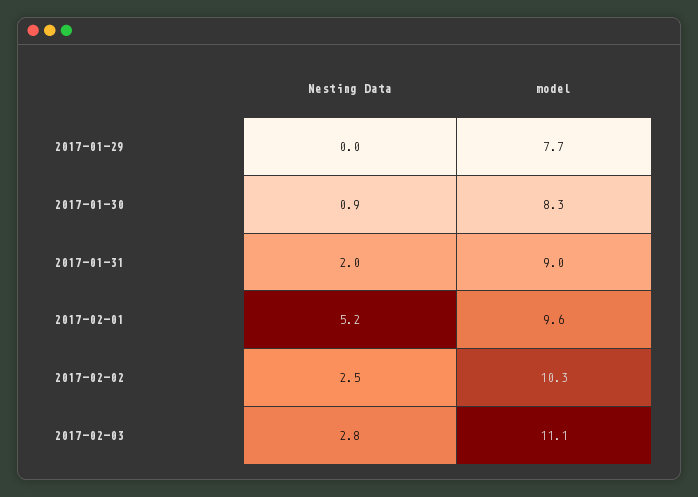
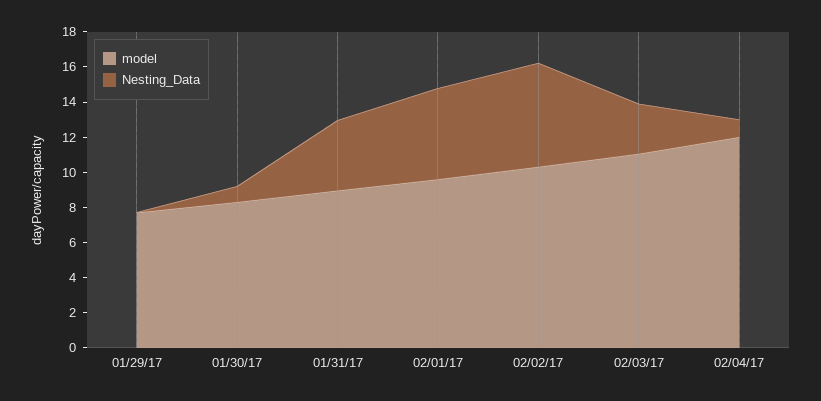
Nesting Data, 2017-01-31: 2 -> 4
Nesting Data, 2017-02-02: 2.5 -> 6
model, 02/04/17: none -> 12
Nesting Data, 02/04/17: none -> 1

